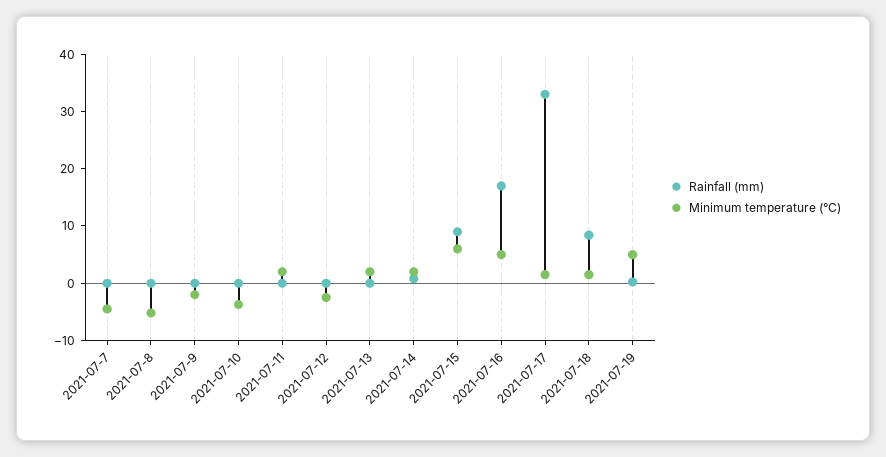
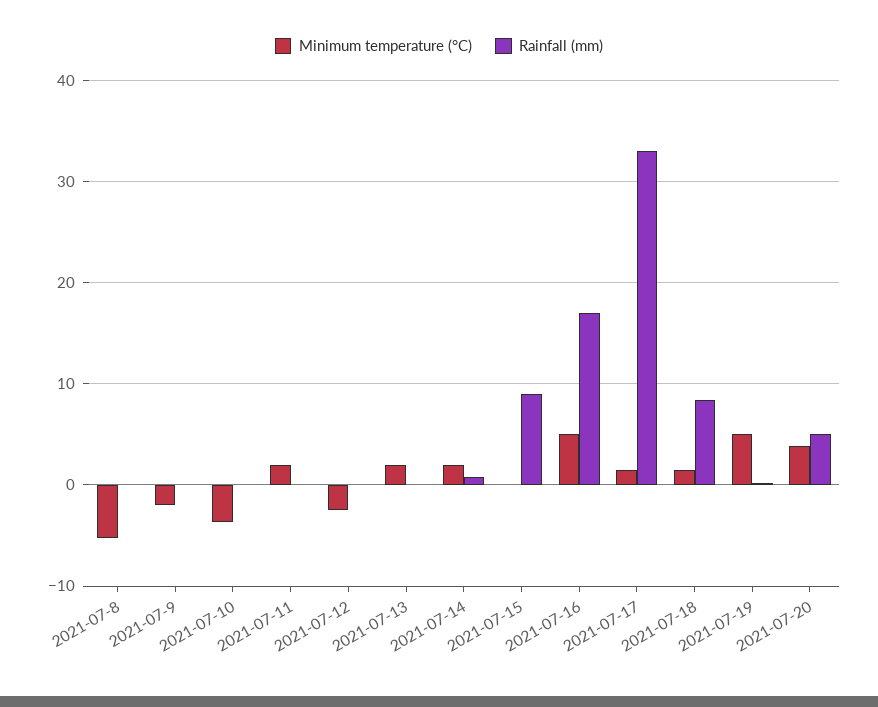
Rainfall (mm), 2021-07-7: 0 -> none
Minimum temperature (°C), 2021-07-7: -4 -> none
Minimum temperature (°C), 2021-07-15: 6 -> 0
Minimum temperature (°C), 2021-07-20: none -> 4
Rainfall (mm), 2021-07-20: none -> 5

